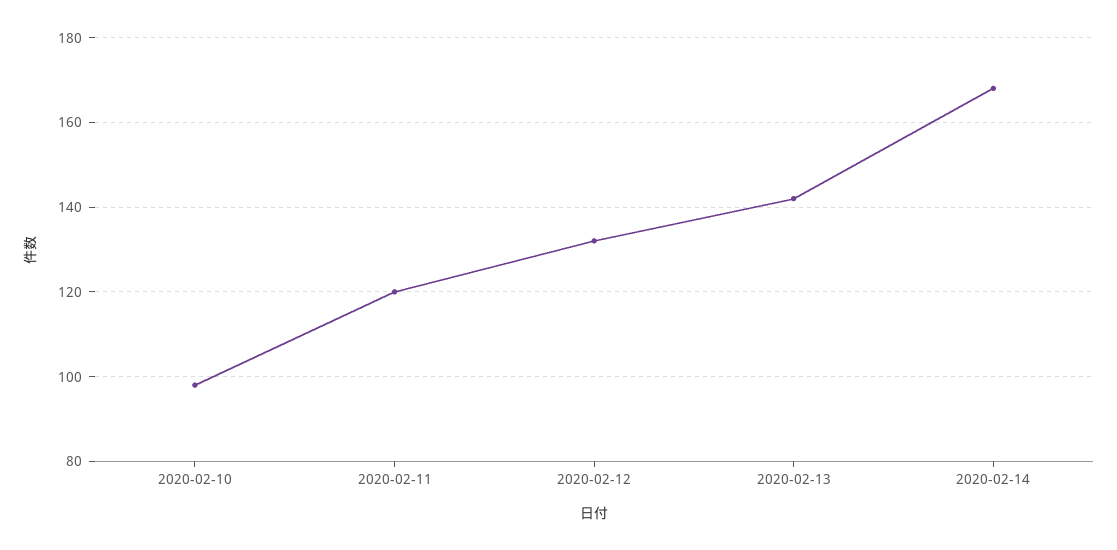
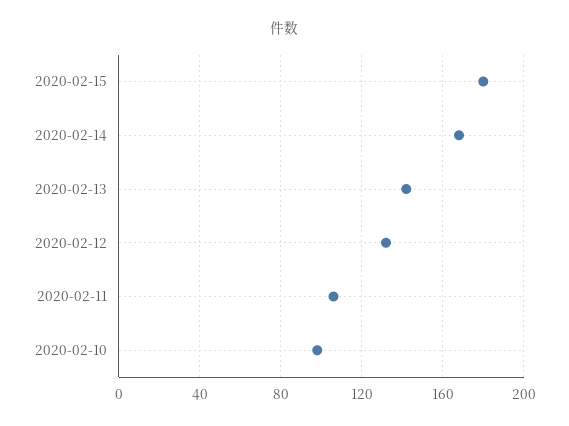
2020-02-11: 120 -> 105
2020-02-15: none -> 180

